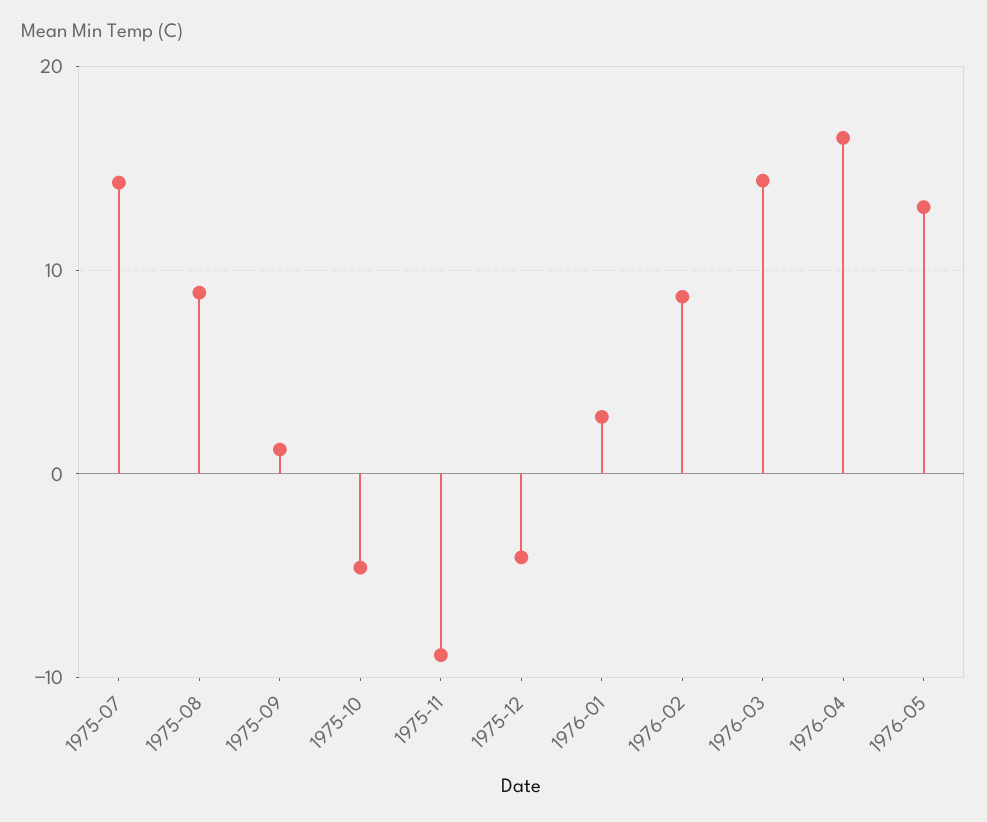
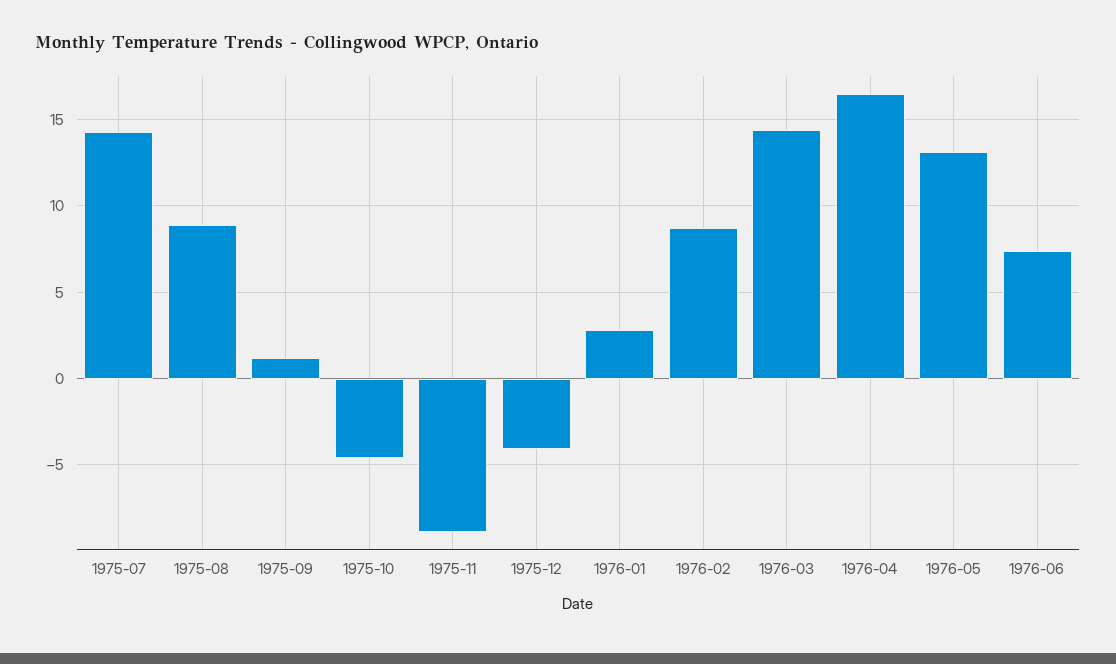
1976-06: none -> 7.5

